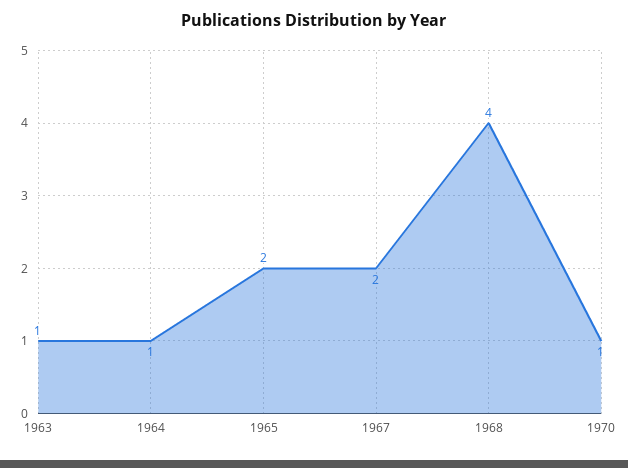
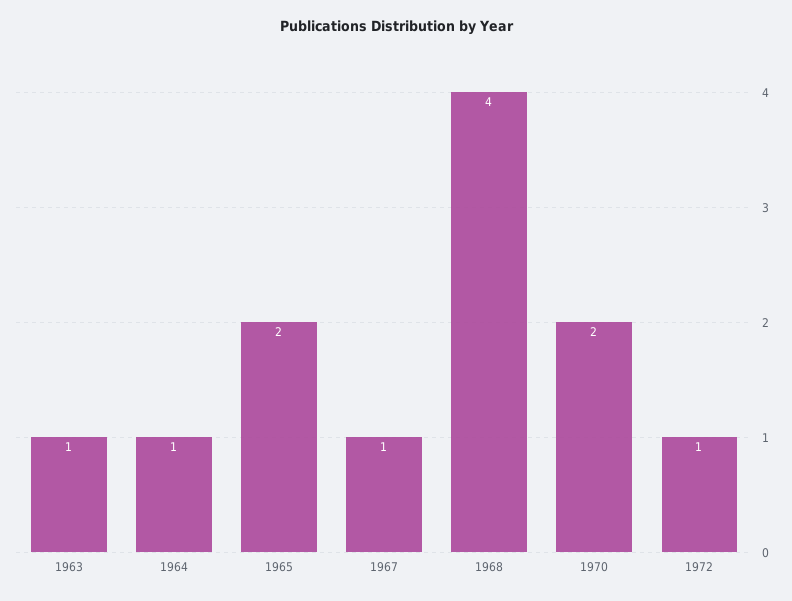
1967: 2 -> 1
1970: 1 -> 2
1972: none -> 1

